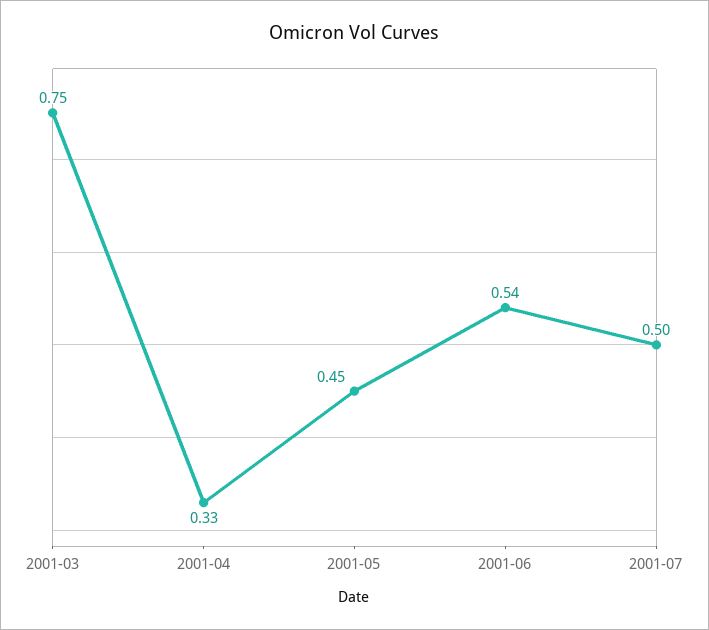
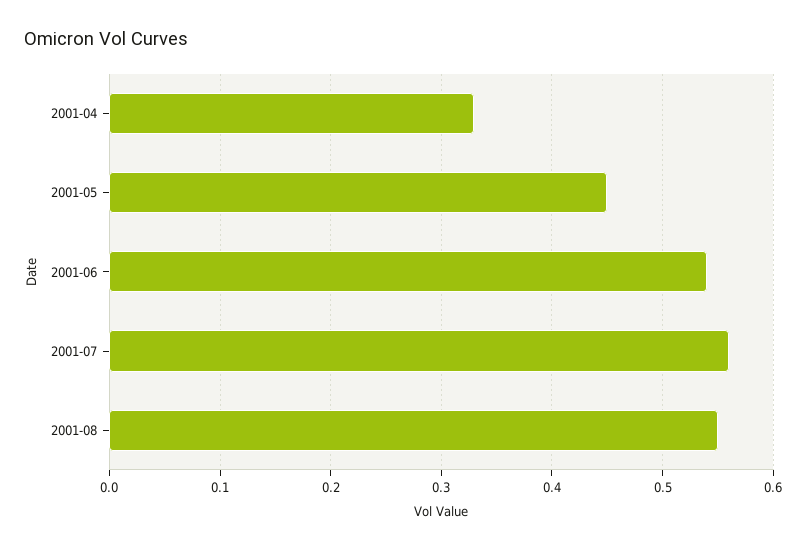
2001-03: 0.75 -> none
2001-07: 0.5 -> 0.56
2001-08: none -> 0.55

